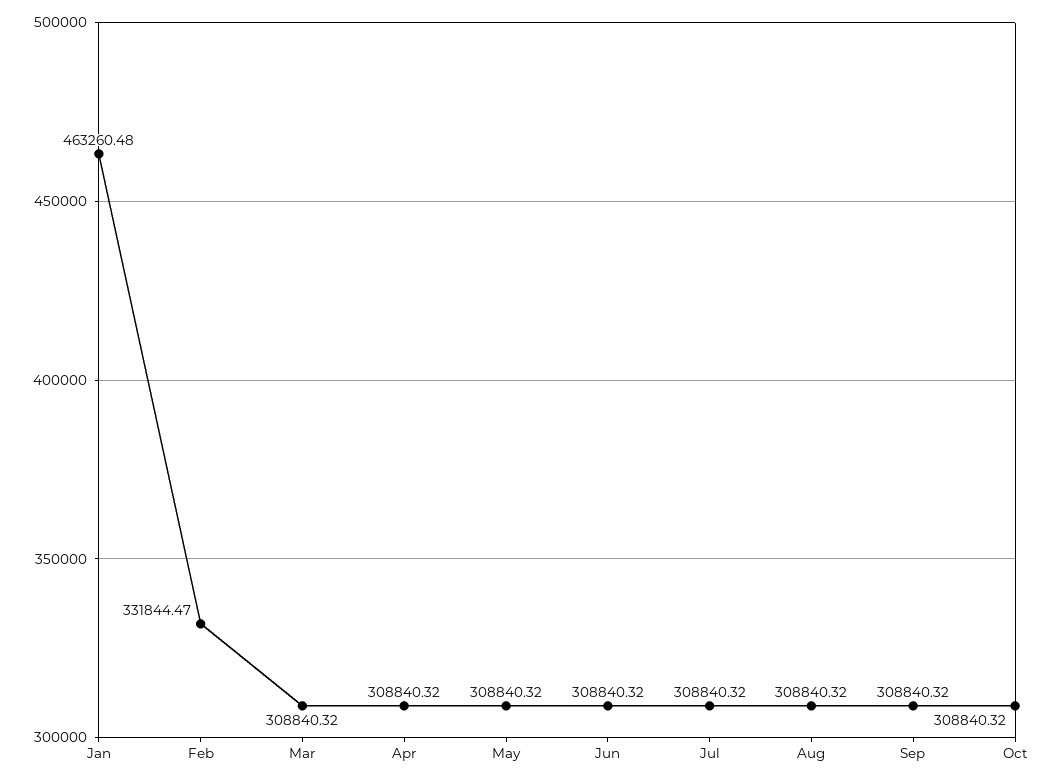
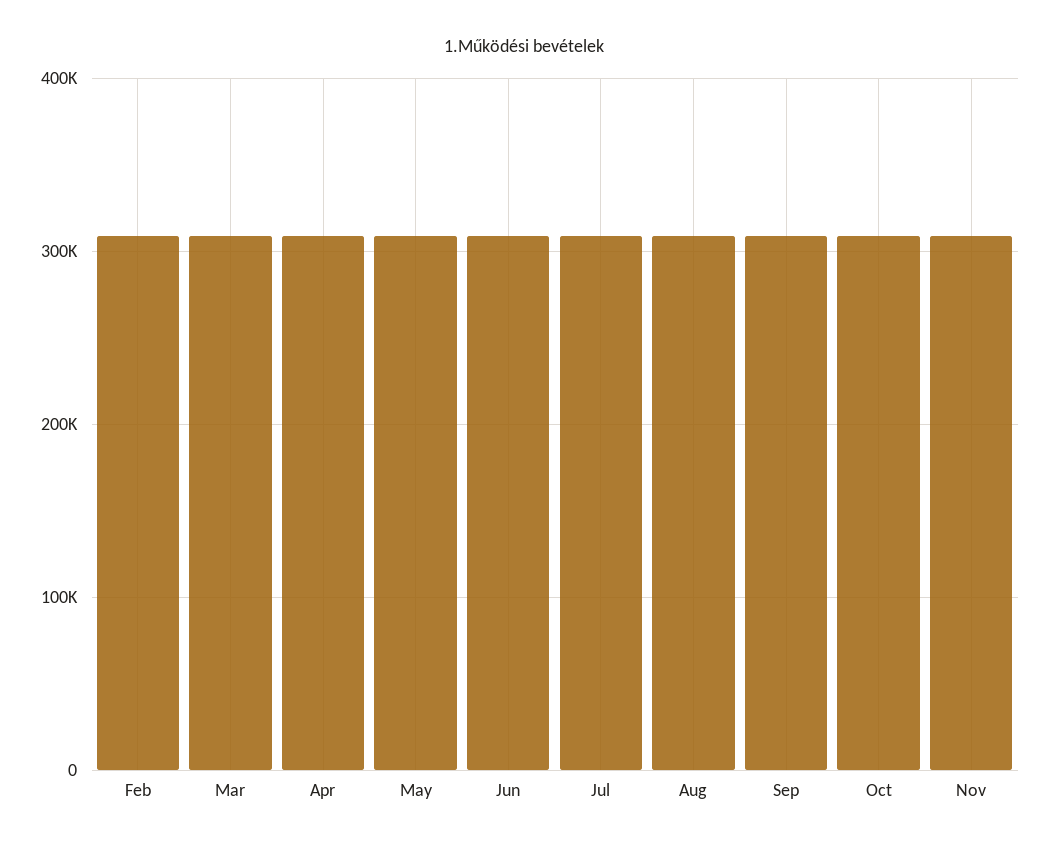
Jan: 463260.48 -> none
Feb: 331844.47 -> 310000
Nov: none -> 310000

